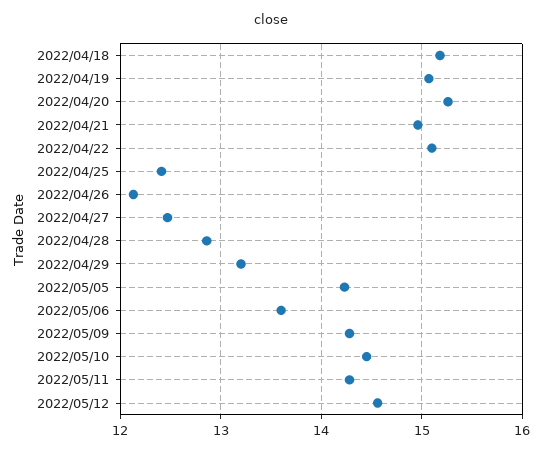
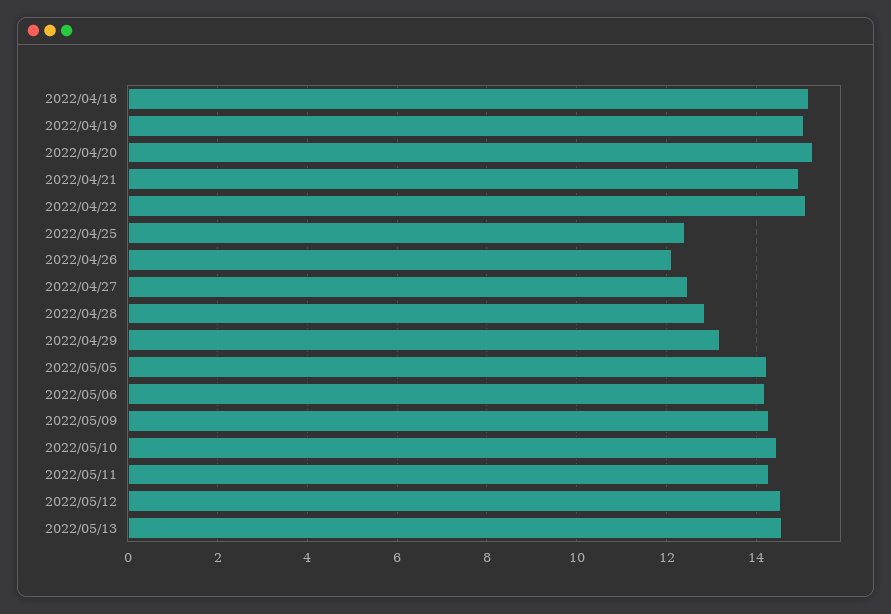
2022/05/06: 13.6 -> 14.2
2022/05/13: none -> 14.6

